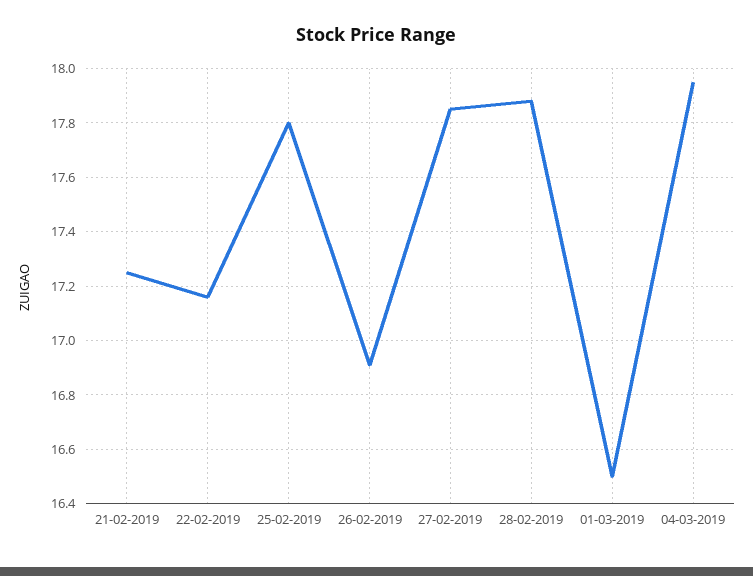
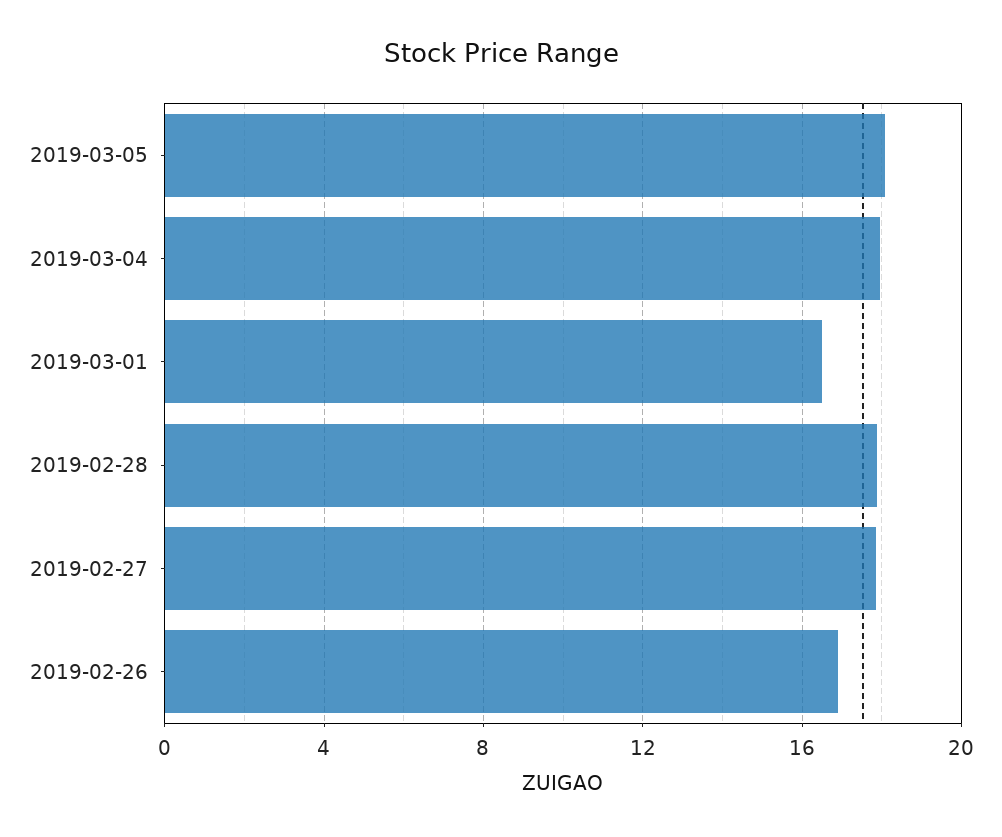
21-02-2019: 17.25 -> none
22-02-2019: 17.15 -> none
25-02-2019: 17.8 -> none
2019-03-05: none -> 18

